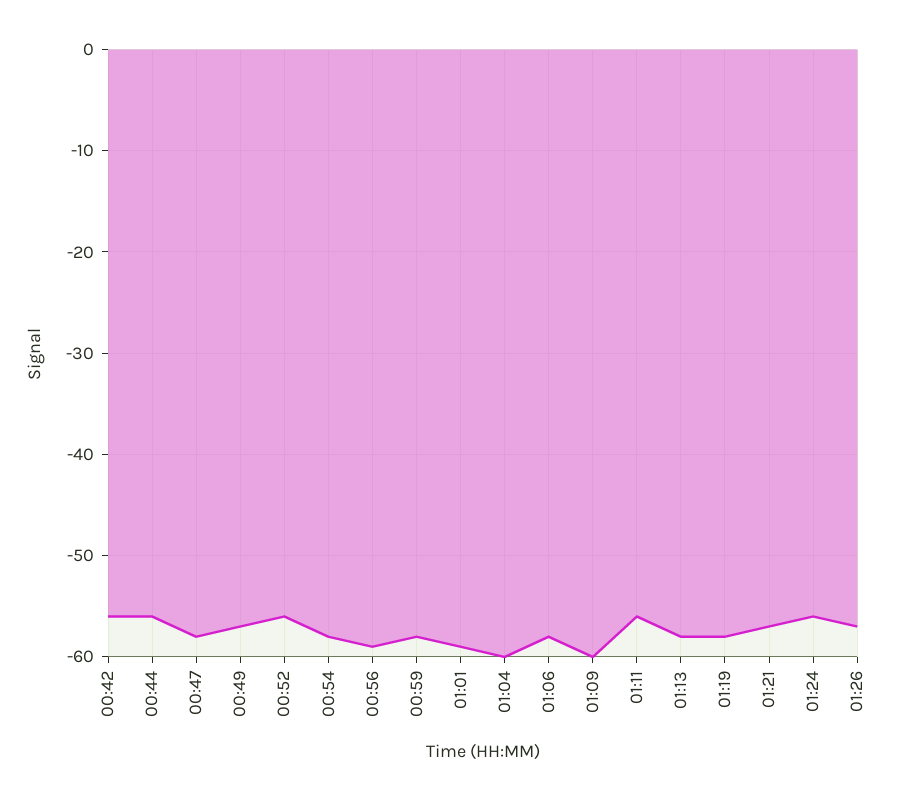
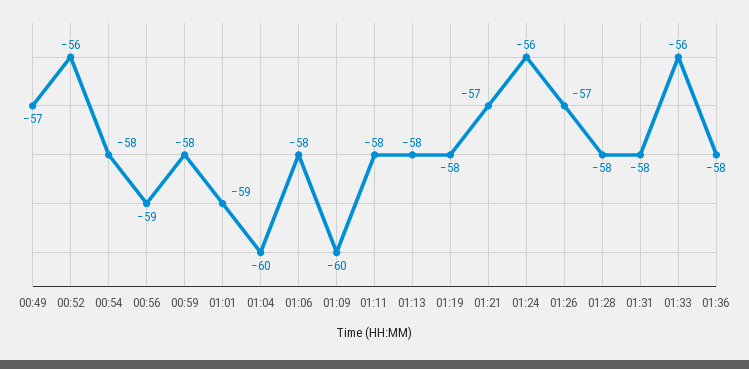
00:42: -56 -> none
00:44: -56 -> none
00:47: -58 -> none
01:11: -56 -> -58
01:28: none -> -58
01:31: none -> -58
01:33: none -> -56
01:36: none -> -58

